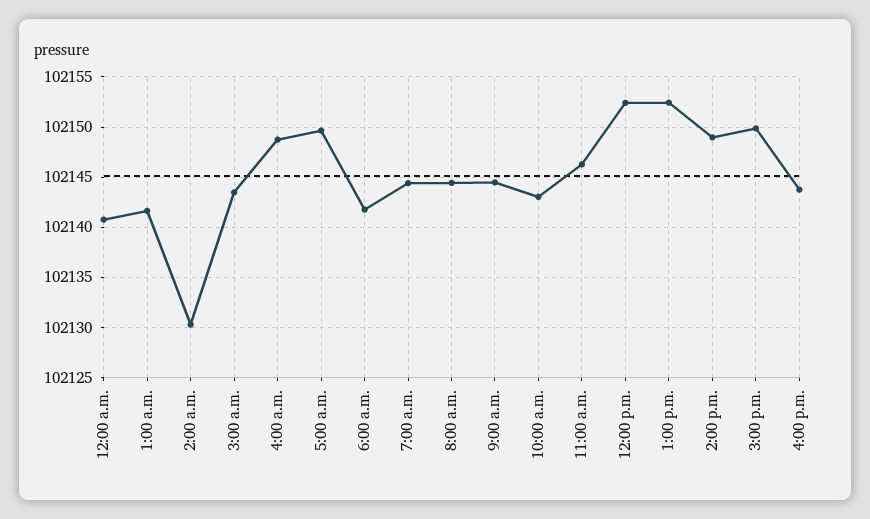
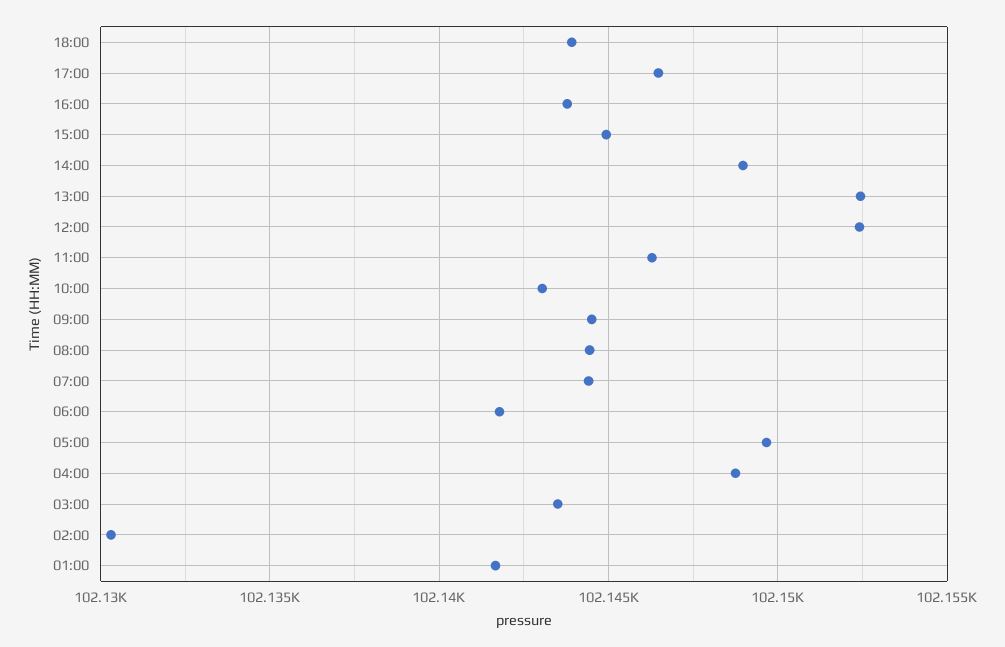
12:00 a.m.: 102141 -> none
3:00 p.m.: 102150 -> 102145
18:00: none -> 102144
17:00: none -> 102146.5

